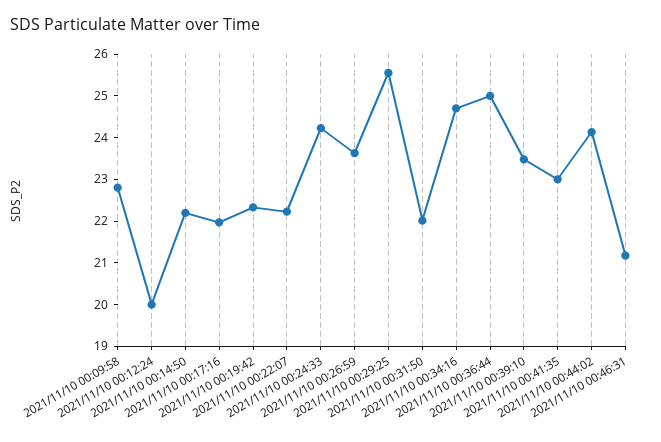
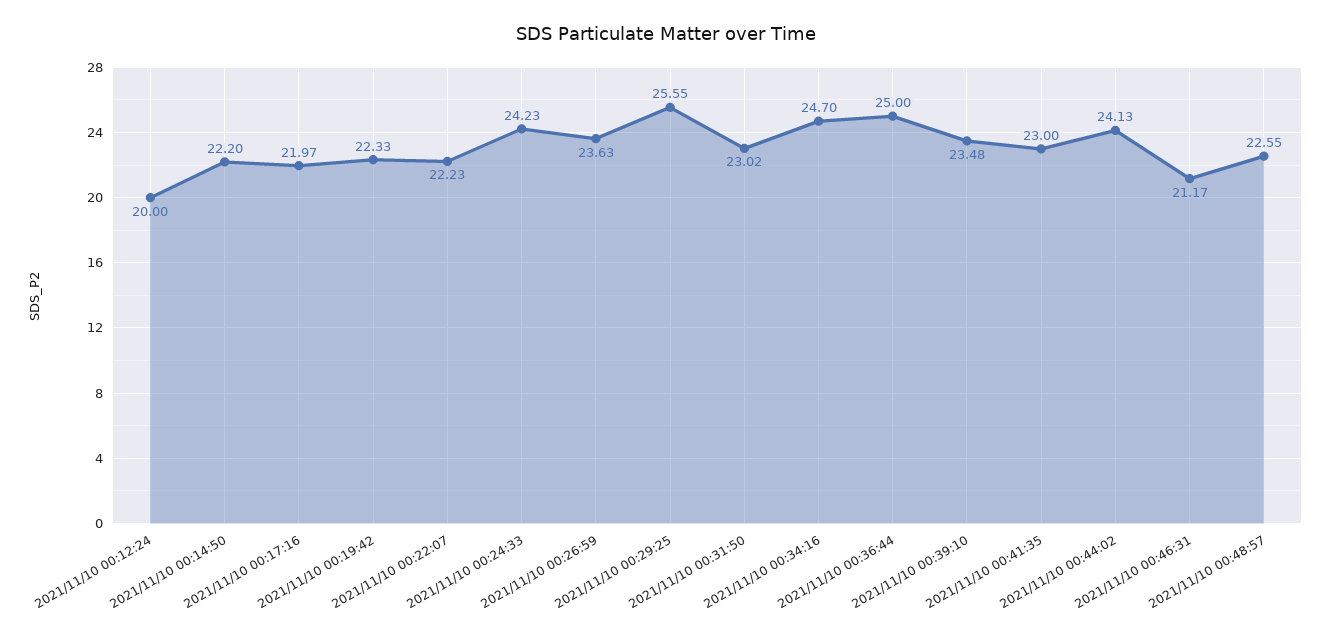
2021/11/10 00:09:58: 22.8 -> none
2021/11/10 00:31:50: 22 -> 23.02
2021/11/10 00:48:57: none -> 22.55

